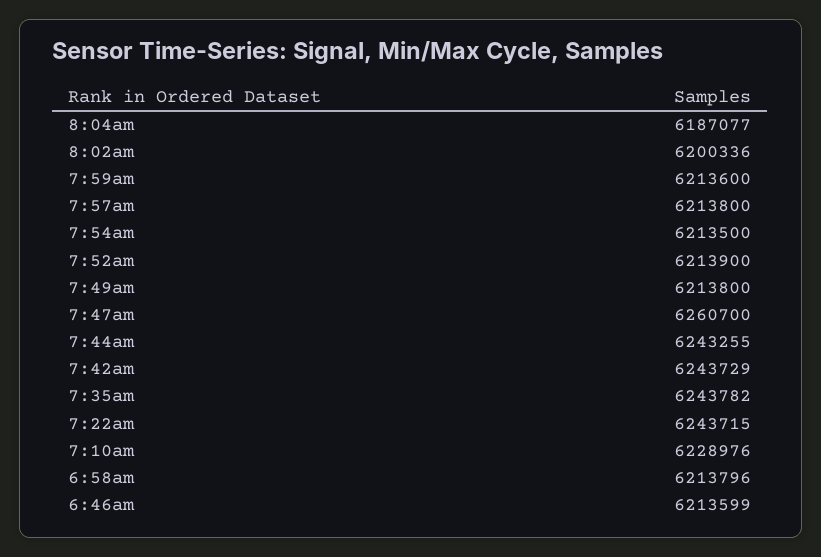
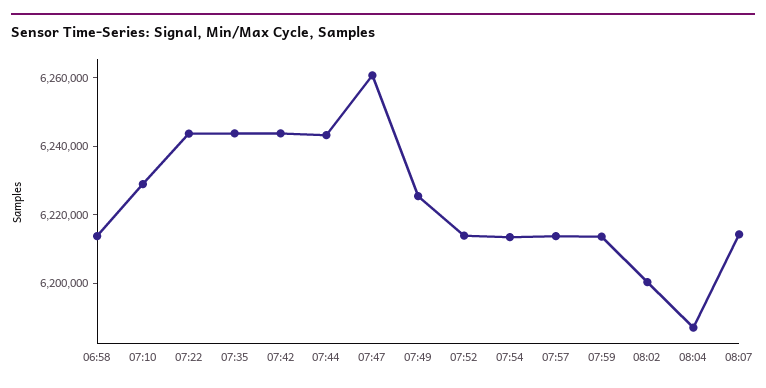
7:49am: 6213800 -> 6225000
6:46am: 6213599 -> none
08:07: none -> 6215000

